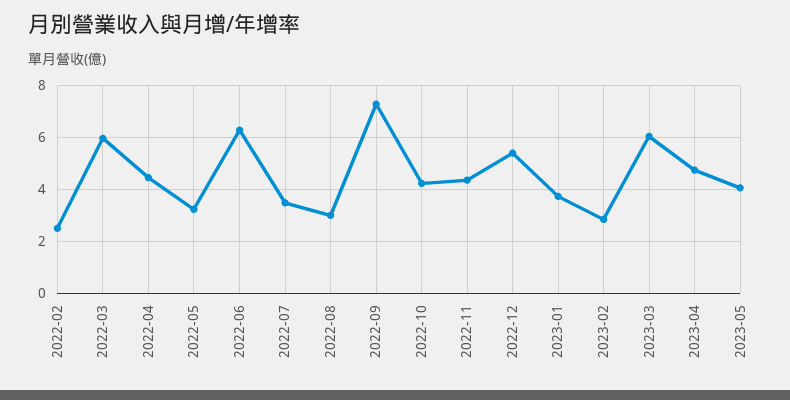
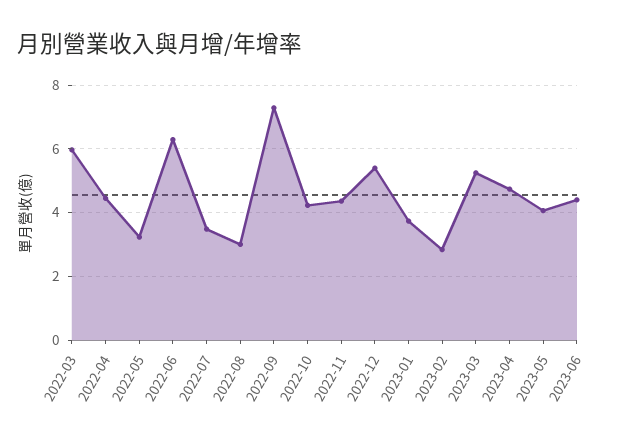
2022-02: 2.5 -> none
2023-03: 6 -> 5.2
2023-06: none -> 4.4

